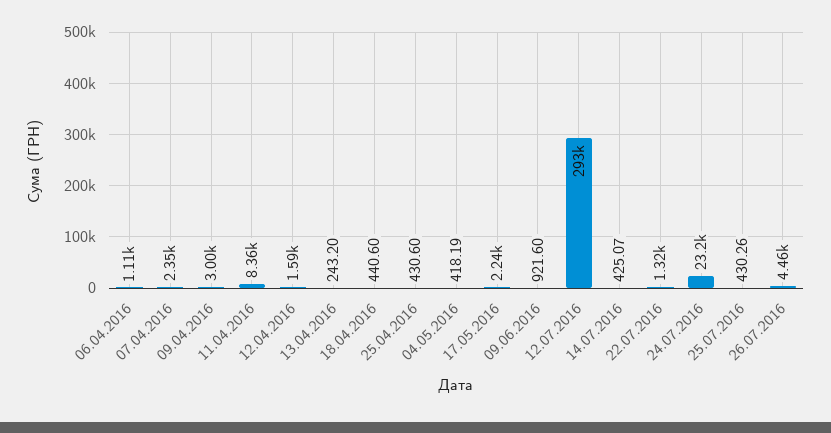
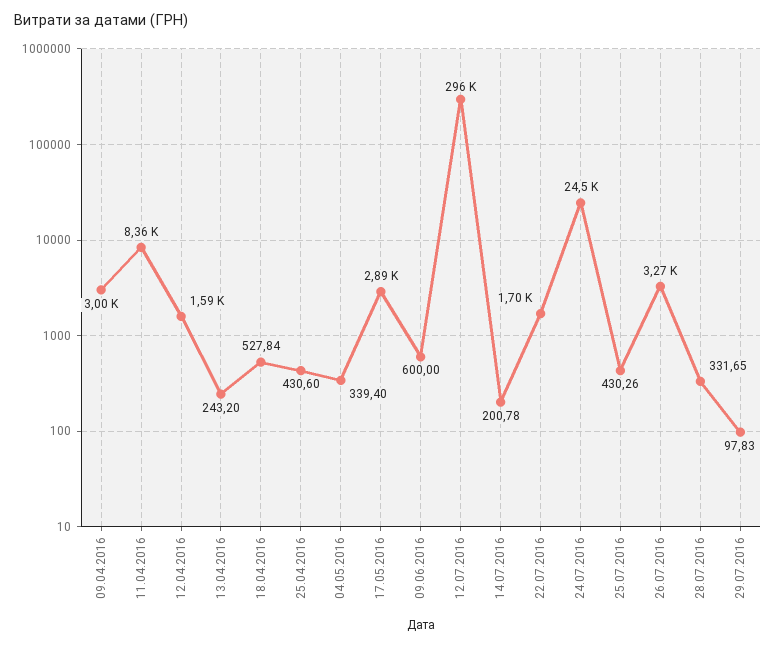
06.04.2016: 1110 -> none
07.04.2016: 2350 -> none
18.04.2016: 440.6 -> 527.84
04.05.2016: 418.19 -> 339.4
17.05.2016: 2240 -> 2890
09.06.2016: 921.6 -> 600
12.07.2016: 293000 -> 296000
14.07.2016: 425.07 -> 200.78
22.07.2016: 1320 -> 1700
24.07.2016: 23200 -> 24500
26.07.2016: 4460 -> 3270
28.07.2016: none -> 331.65
29.07.2016: none -> 97.83

